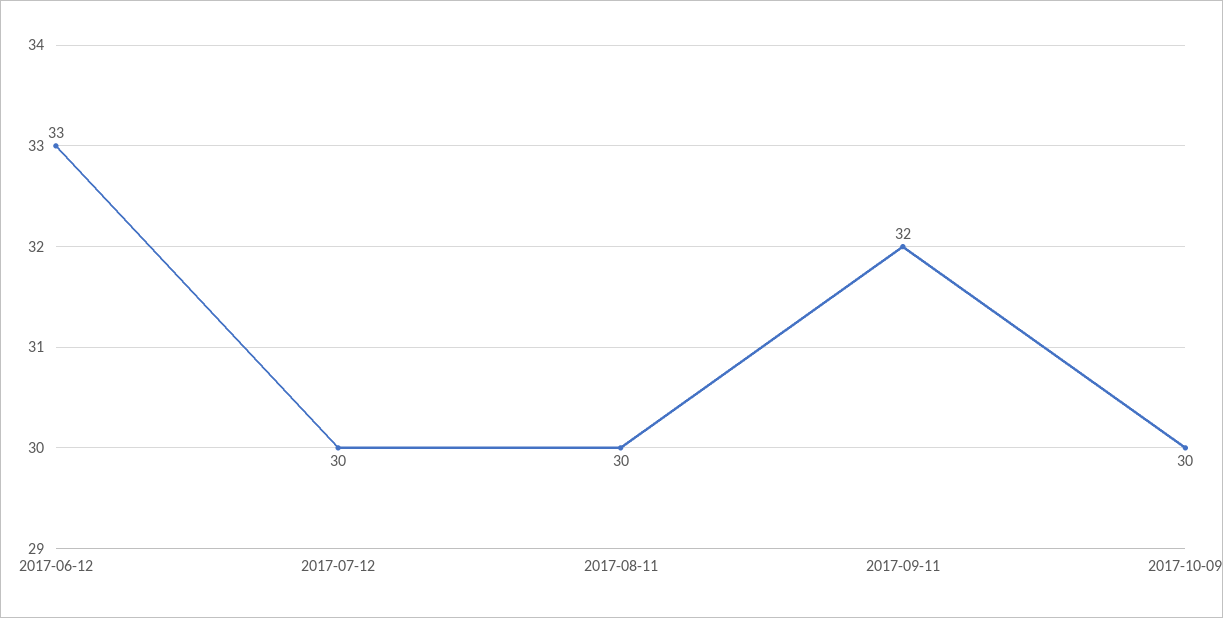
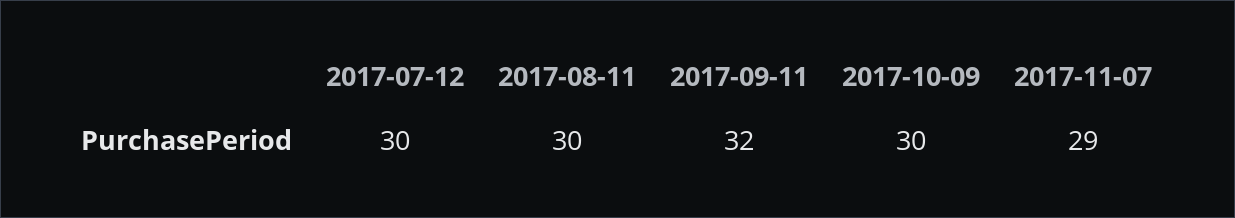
2017-06-12: 33 -> none
2017-11-07: none -> 29

